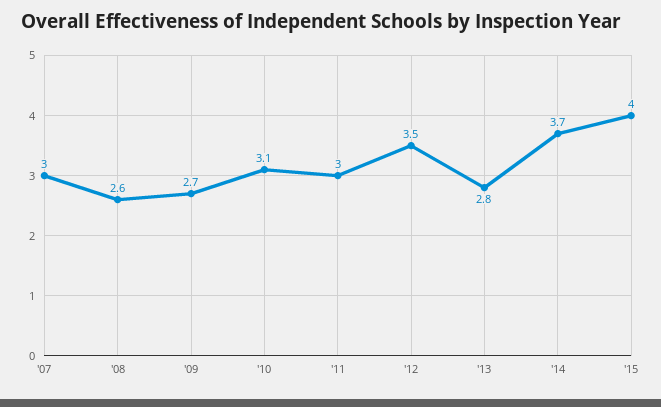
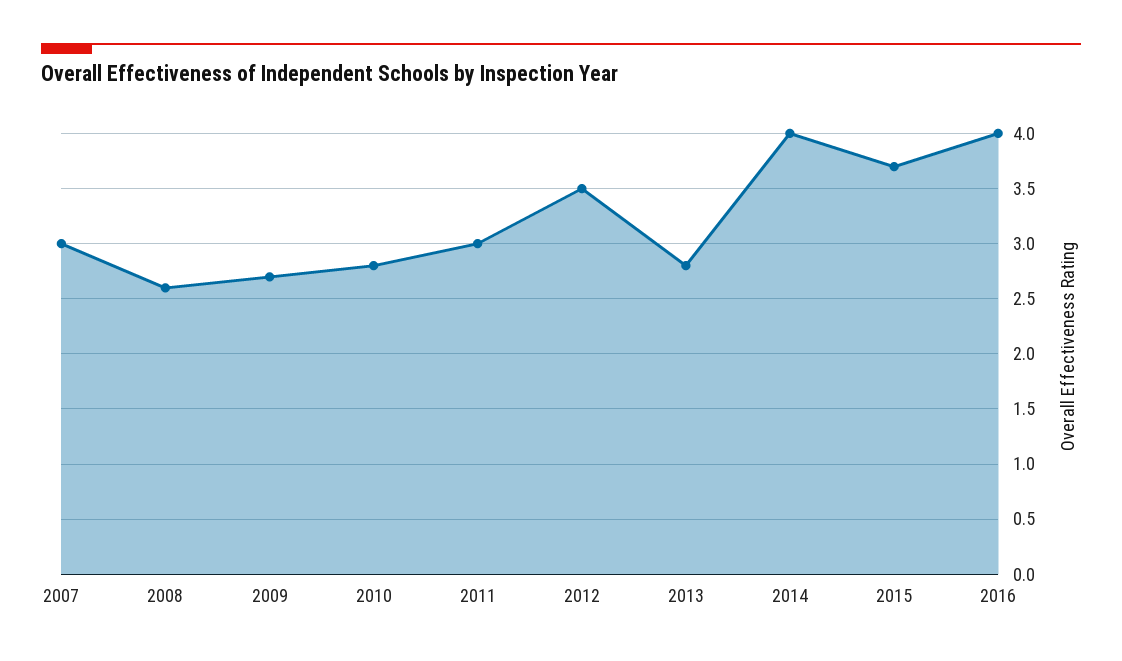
'10: 3.1 -> 2.8
'14: 3.7 -> 4
'15: 4 -> 3.7
2016: none -> 4

